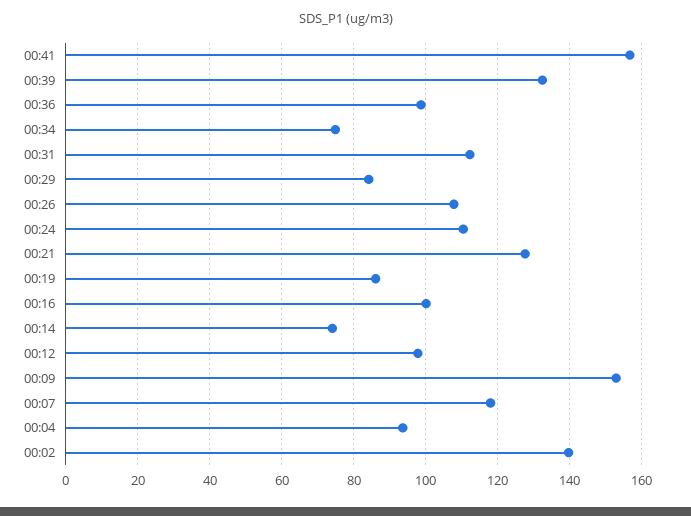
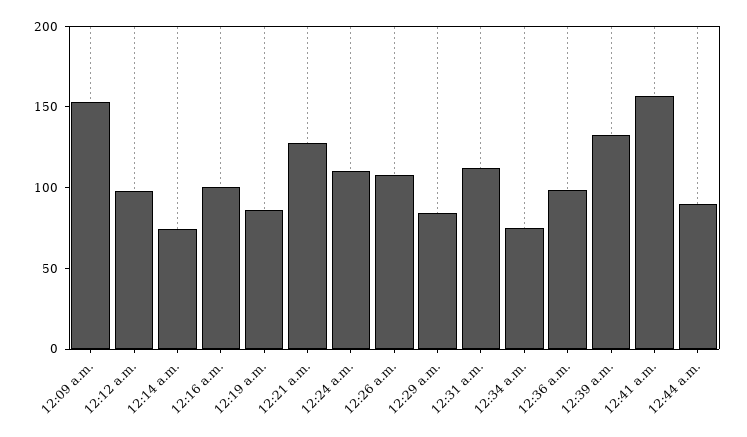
00:07: 118 -> none
00:04: 94 -> none
00:02: 140 -> none
12:44 a.m.: none -> 90

